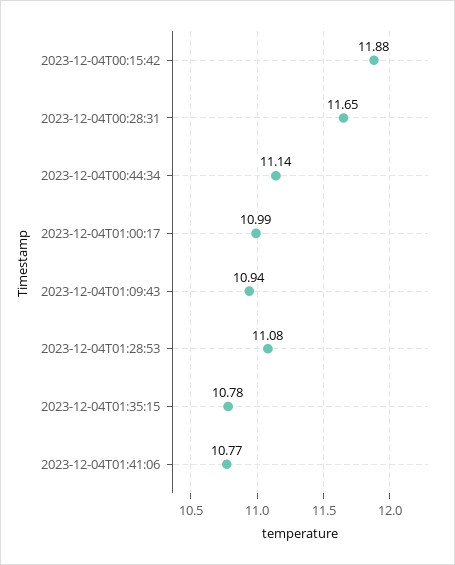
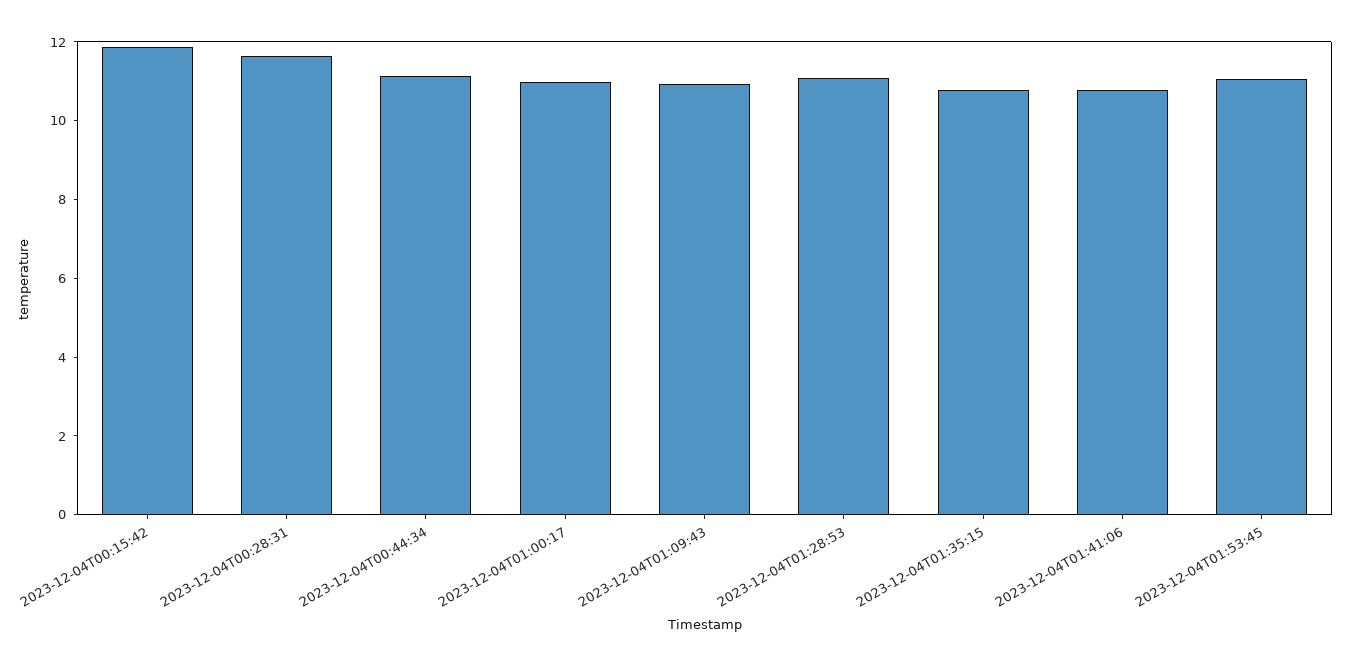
2023-12-04T01:53:45: none -> 11

